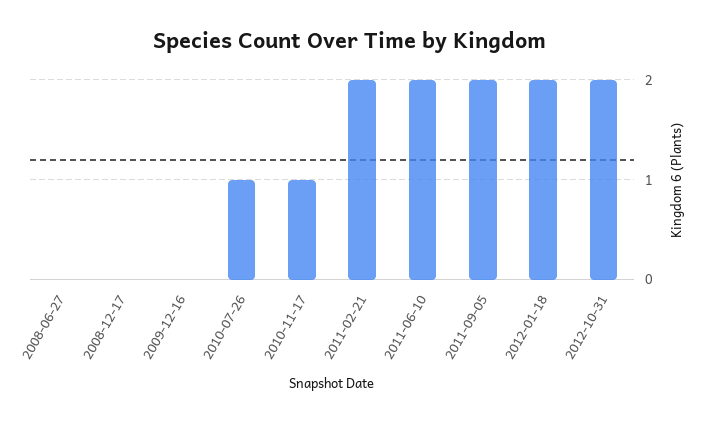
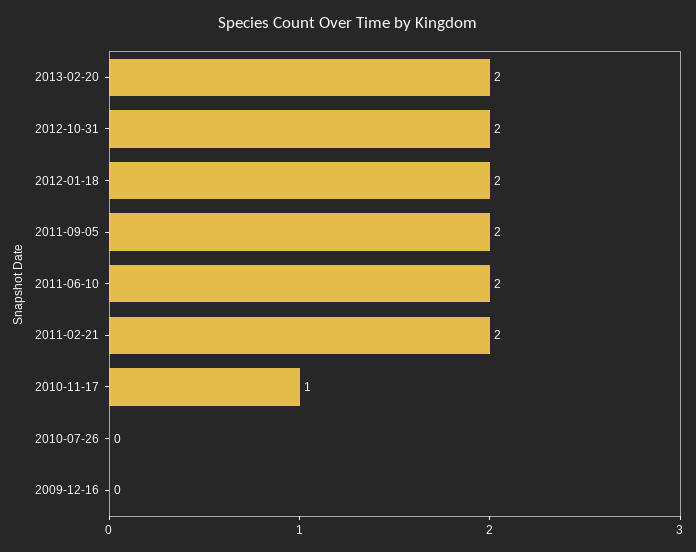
2008-06-27: 0 -> none
2008-12-17: 0 -> none
2010-07-26: 1 -> 0
2013-02-20: none -> 2

